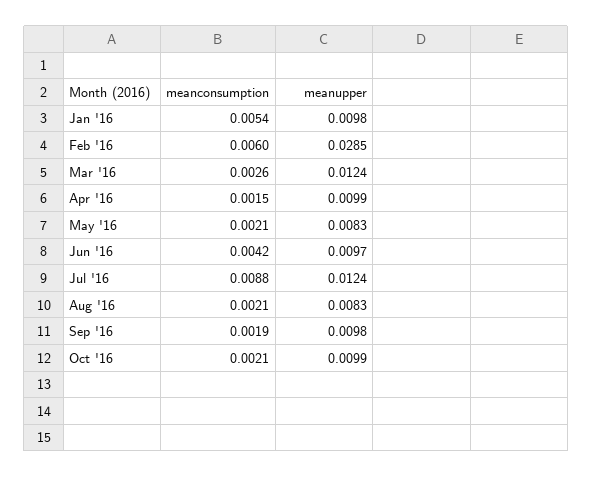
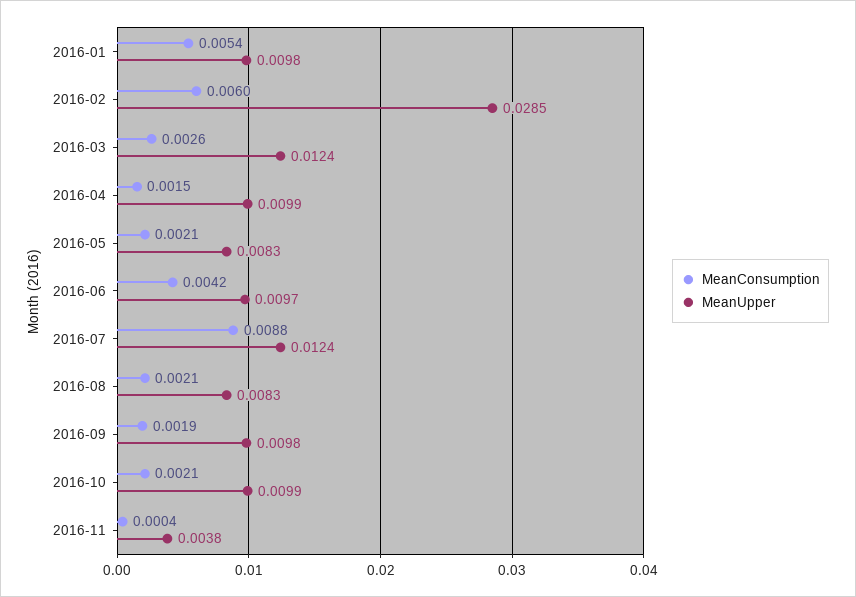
meanconsumption, 2016-11: none -> 0.0004
meanupper, 2016-11: none -> 0.0038

